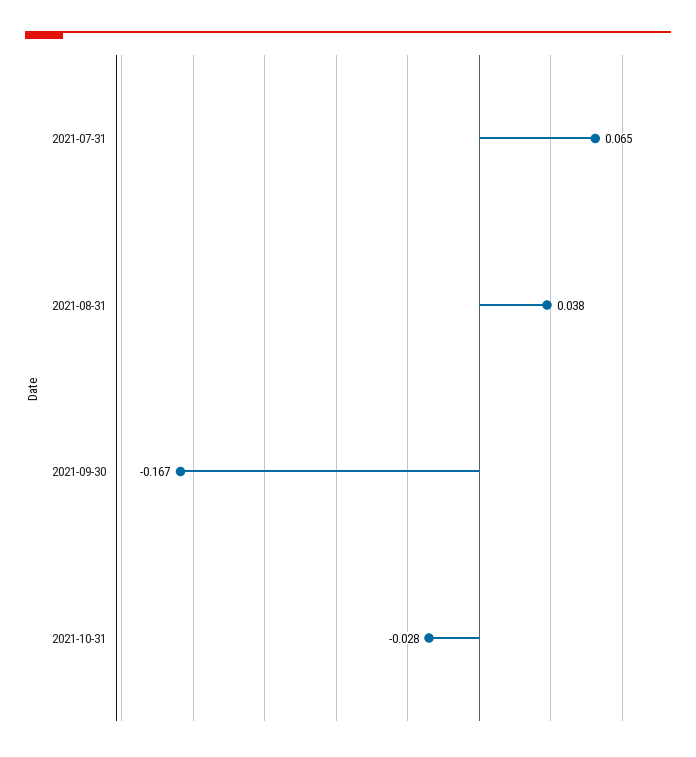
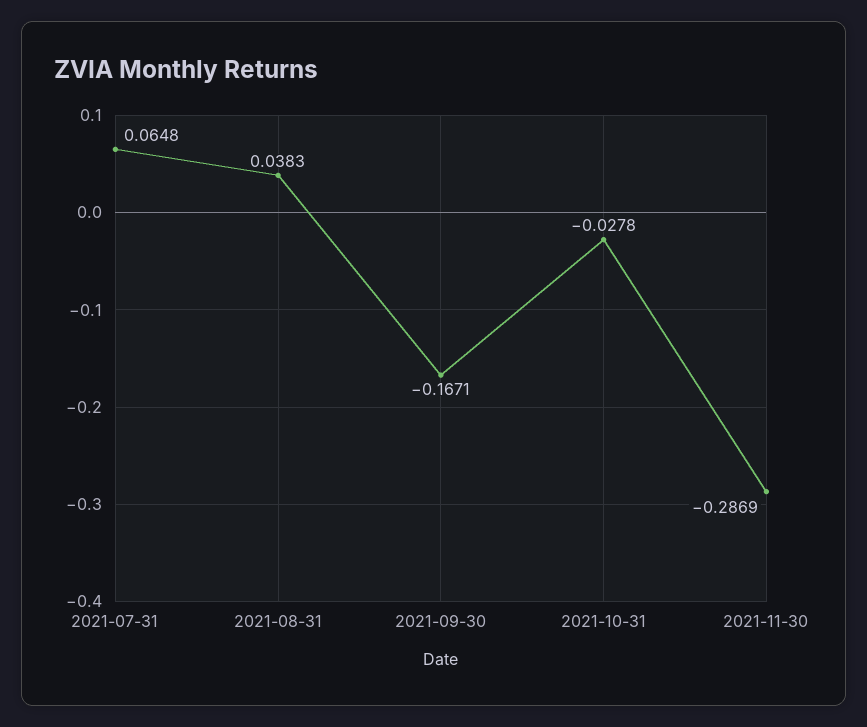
2021-11-30: none -> -0.2869

